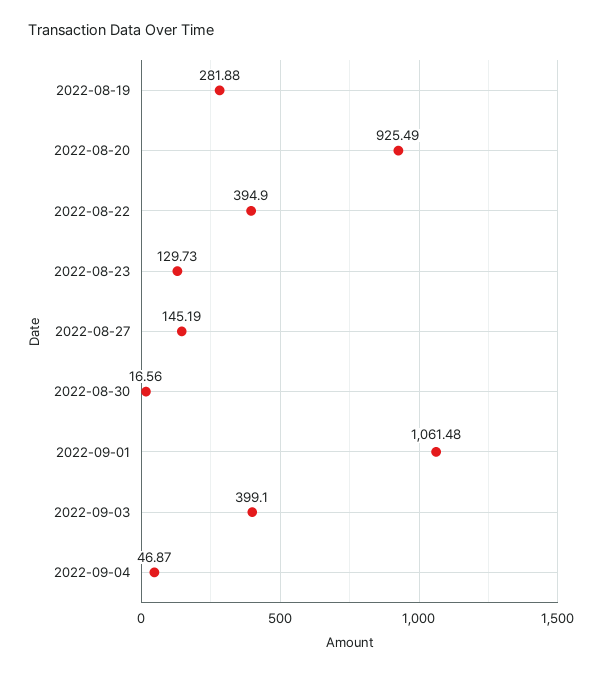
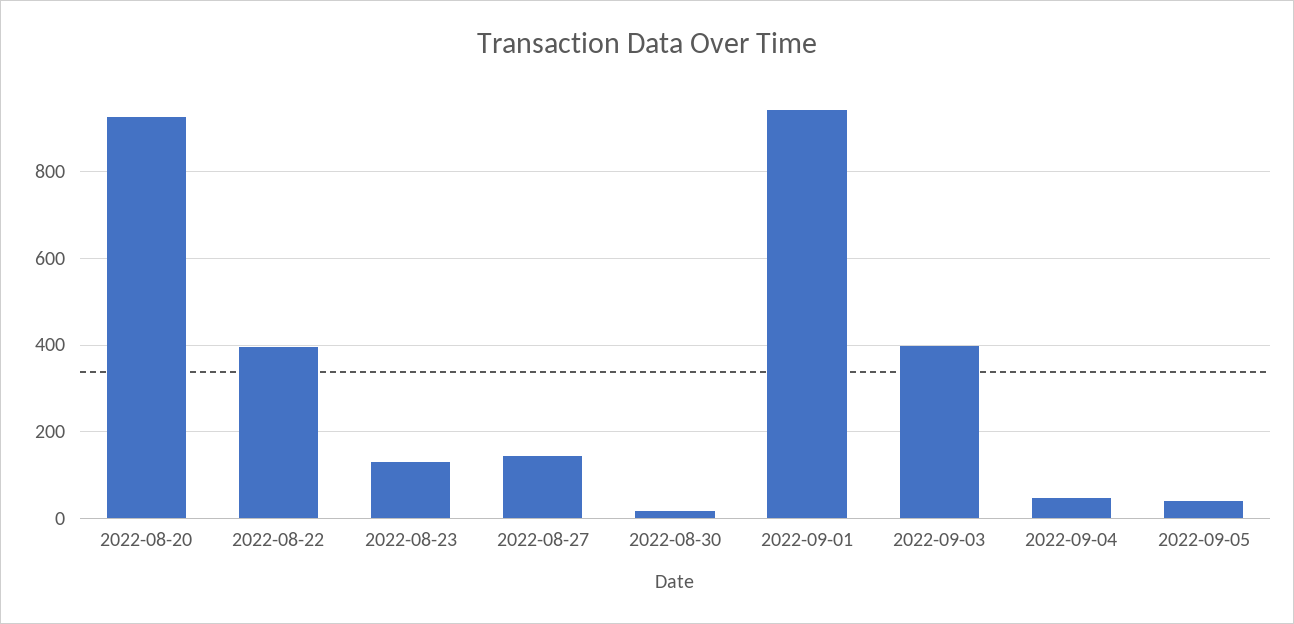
2022-08-19: 281.88 -> none
2022-09-01: 1061.48 -> 940
2022-09-05: none -> 40

